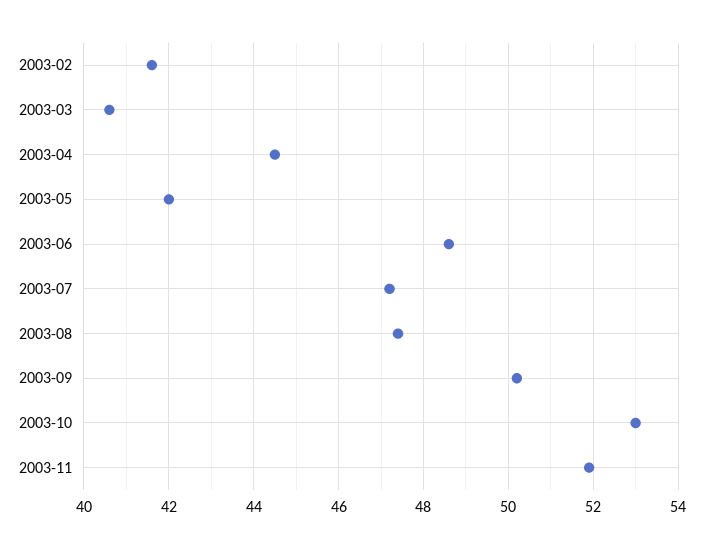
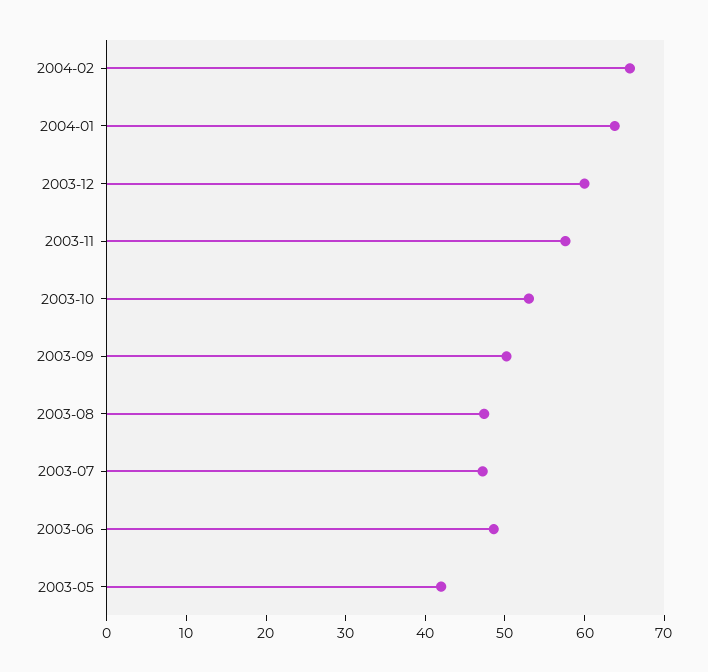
2003-02: 41.5 -> none
2003-03: 40.5 -> none
2003-04: 44.5 -> none
2003-11: 52 -> 58
2004-02: none -> 66
2004-01: none -> 64
2003-12: none -> 60

